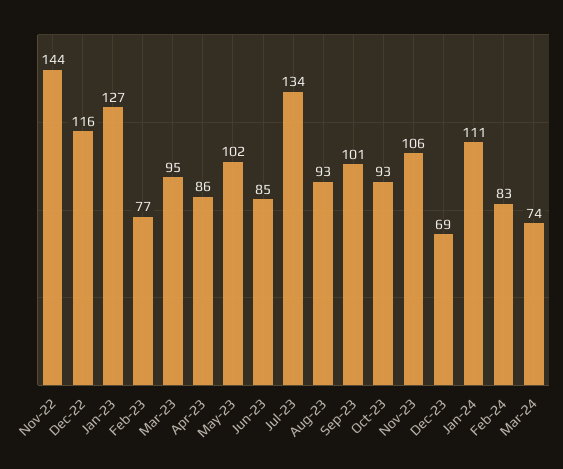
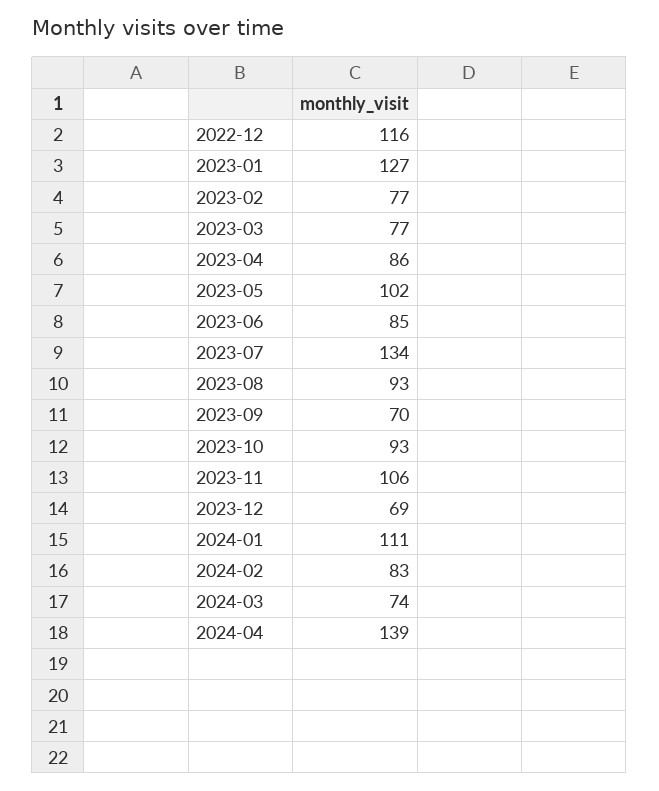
Nov-22: 144 -> none
Mar-23: 95 -> 77
Sep-23: 101 -> 70
2024-04: none -> 139

